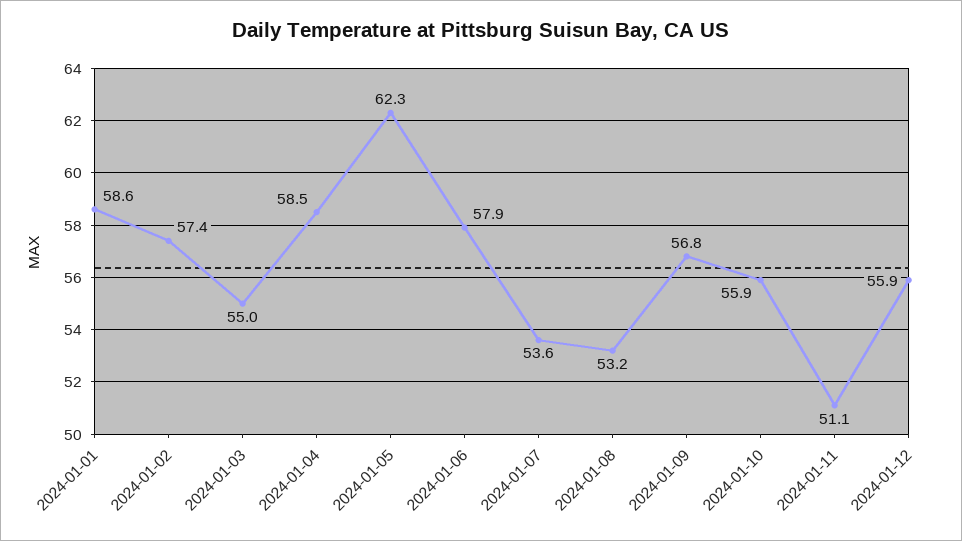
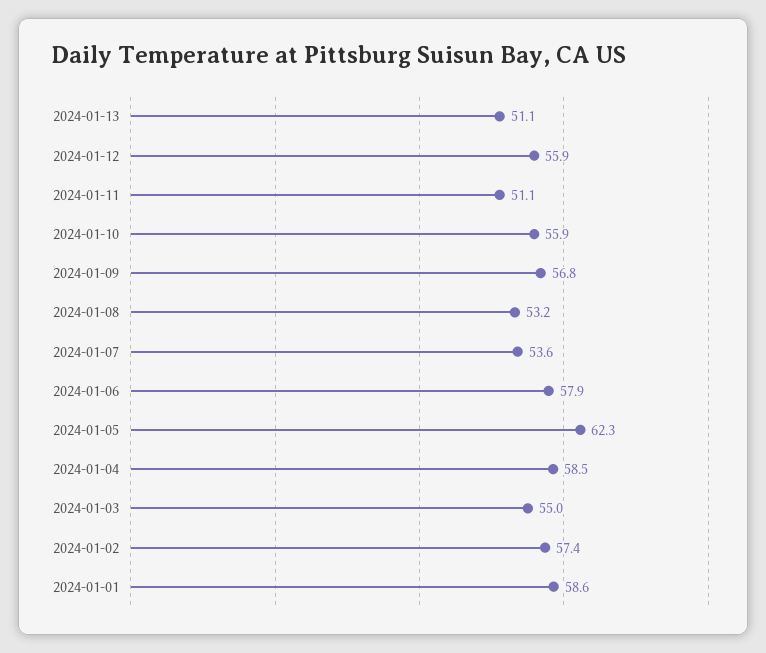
2024-01-13: none -> 51.1

